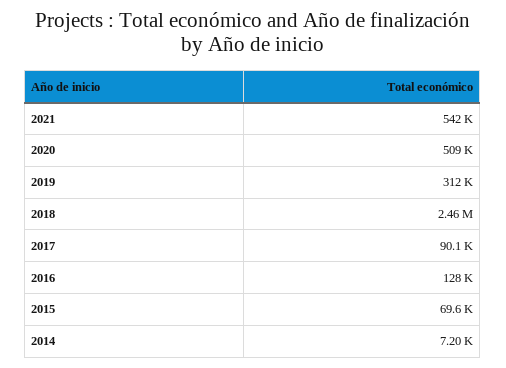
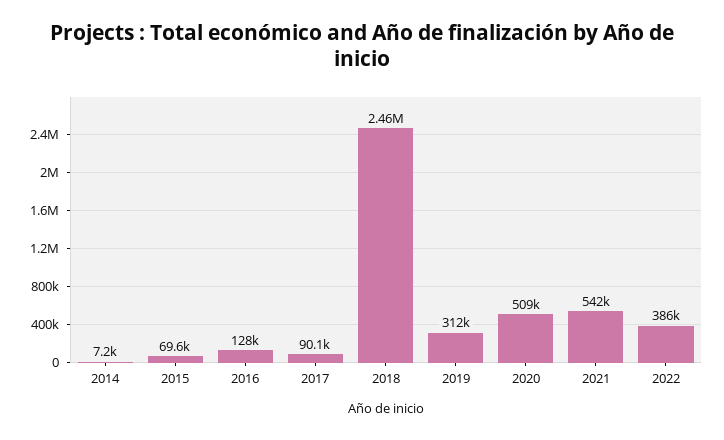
2022: none -> 386000

